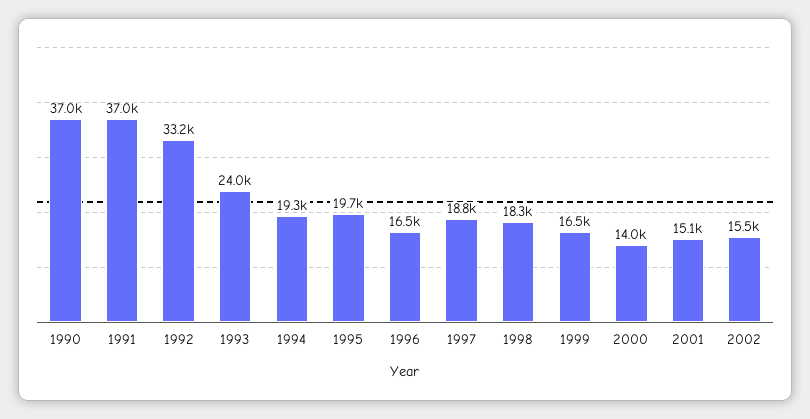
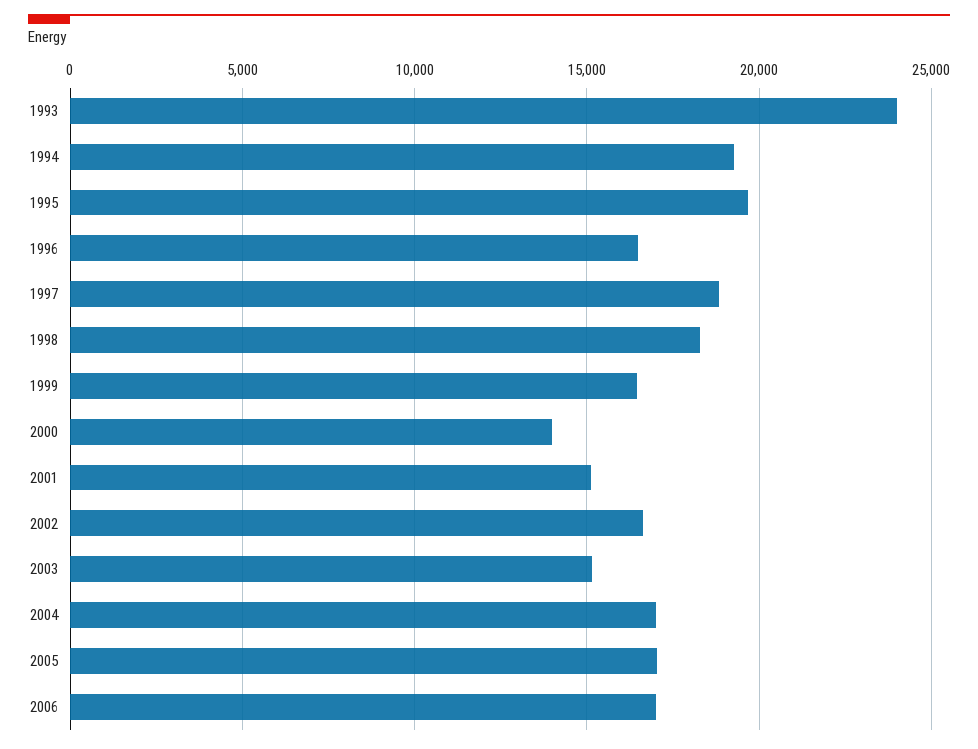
1990: 37000 -> none
1991: 37000 -> none
1992: 33200 -> none
2002: 15500 -> 16500
2003: none -> 15000
2004: none -> 17000
2005: none -> 17000
2006: none -> 17000

